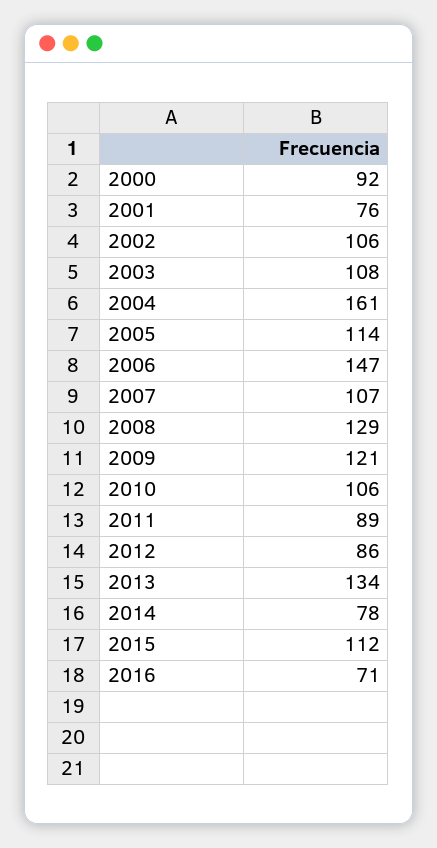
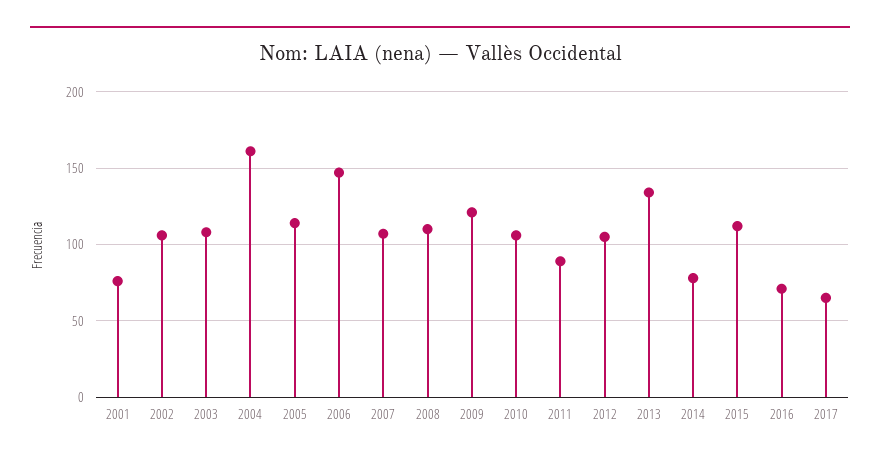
2000: 92 -> none
2008: 129 -> 110
2012: 86 -> 105
2017: none -> 65

